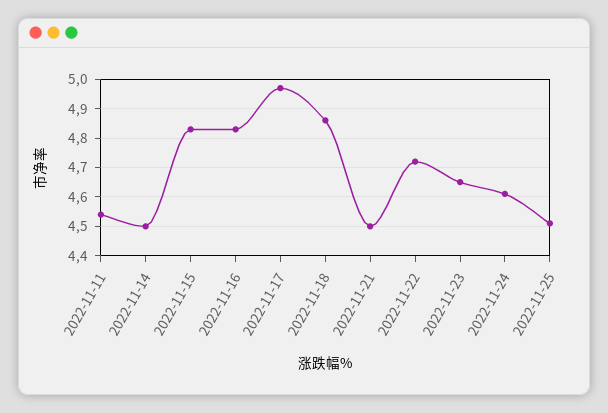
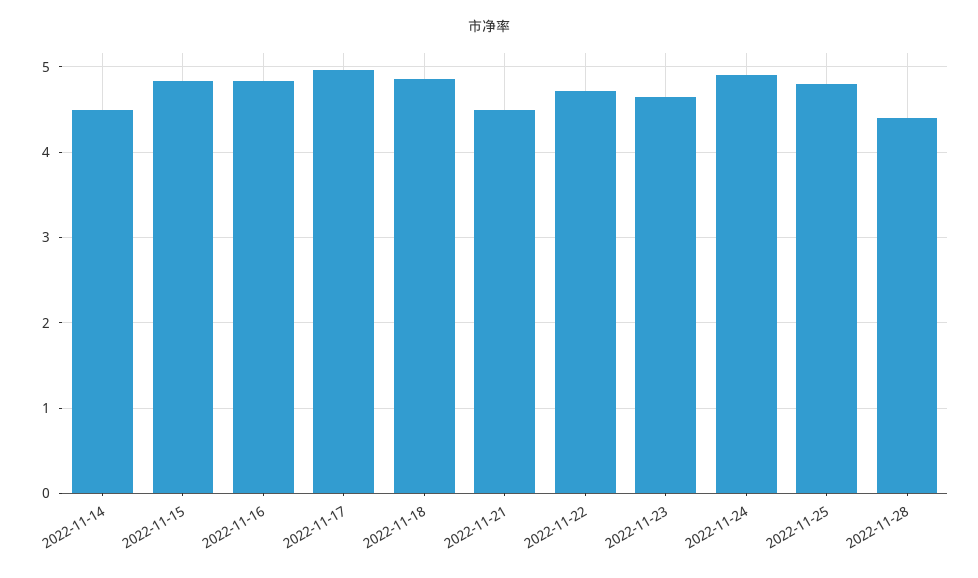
2022-11-11: 4.55 -> none
2022-11-24: 4.6 -> 4.9
2022-11-25: 4.5 -> 4.8
2022-11-28: none -> 4.4

